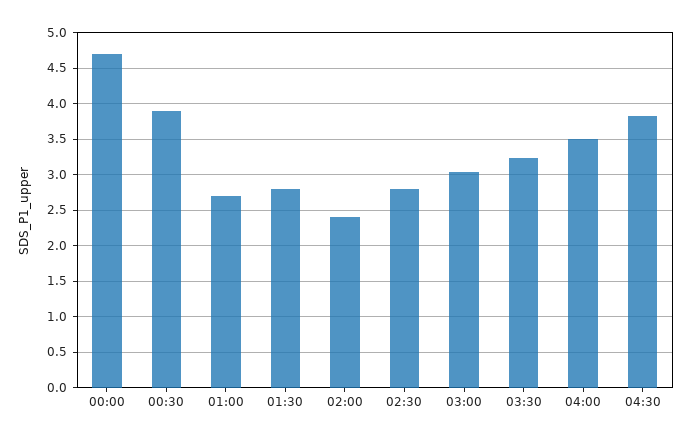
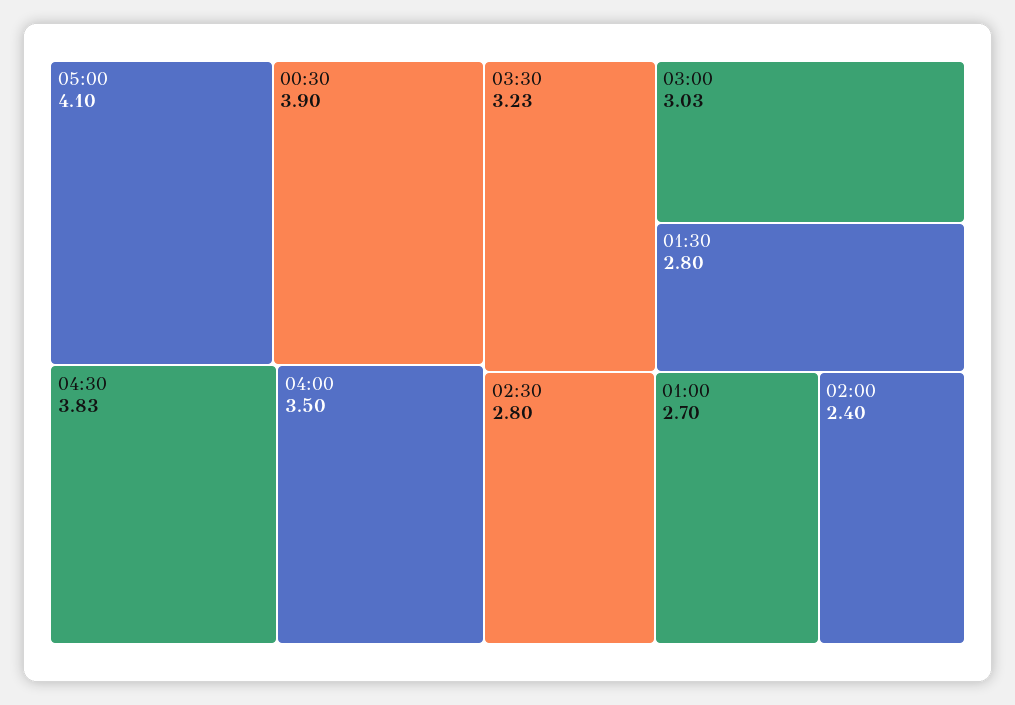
00:00: 4.7 -> none
05:00: none -> 4.1

